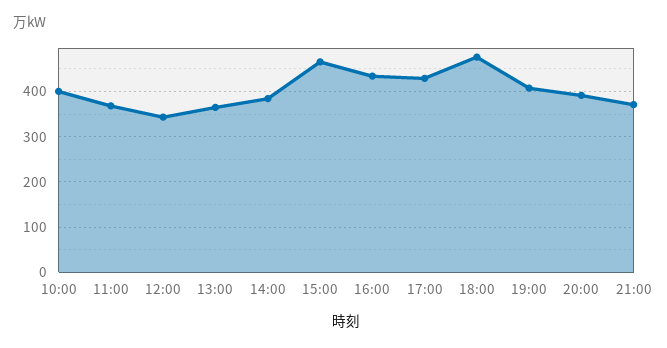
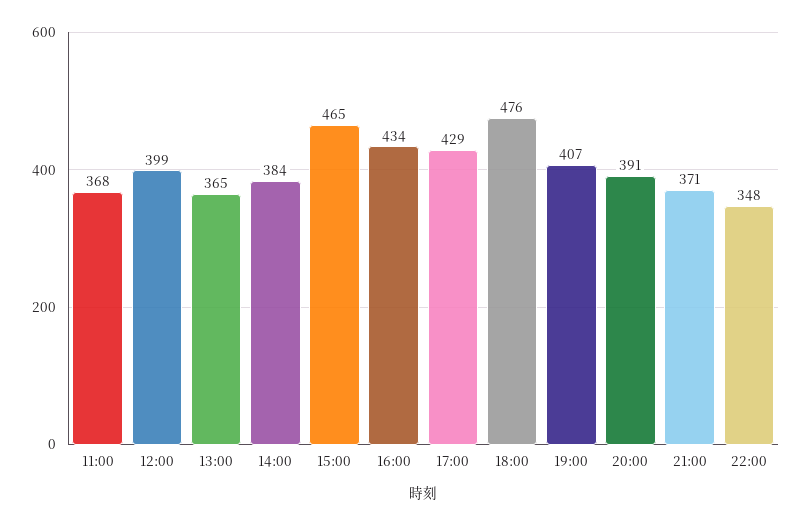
10:00: 400 -> none
12:00: 340 -> 399
22:00: none -> 348

